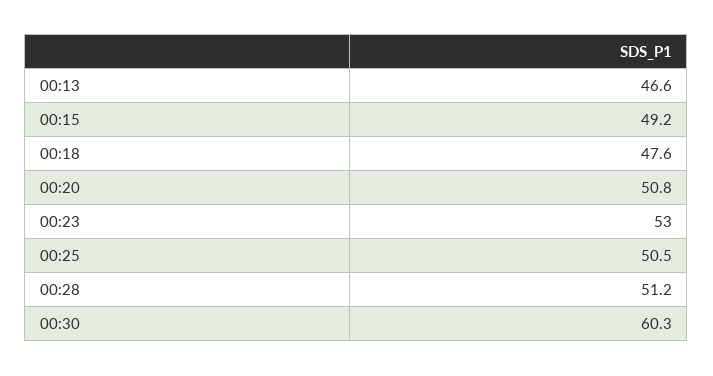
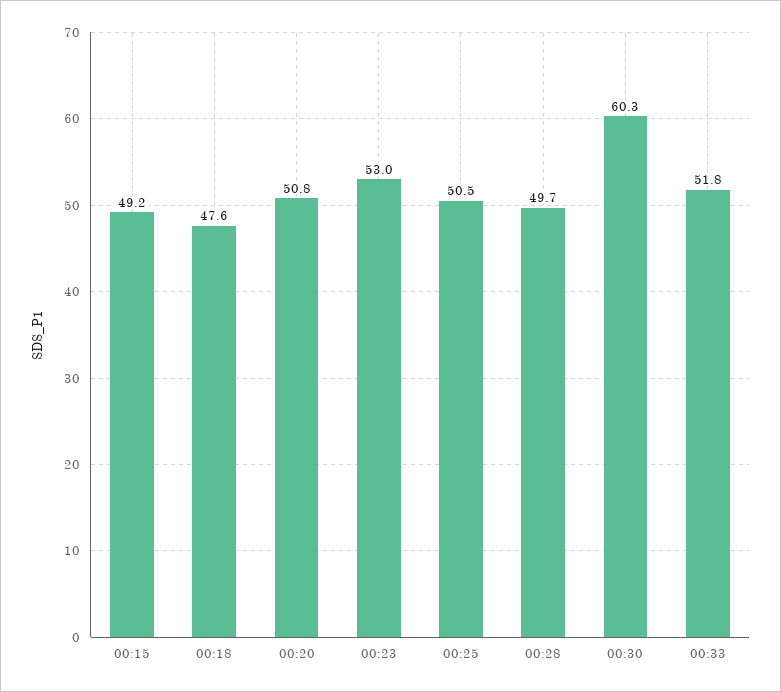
00:13: 46.6 -> none
00:28: 51.2 -> 49.7
00:33: none -> 51.8

